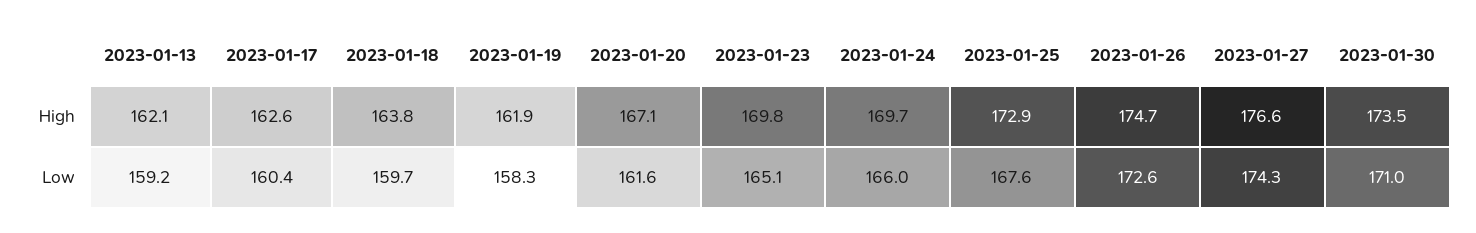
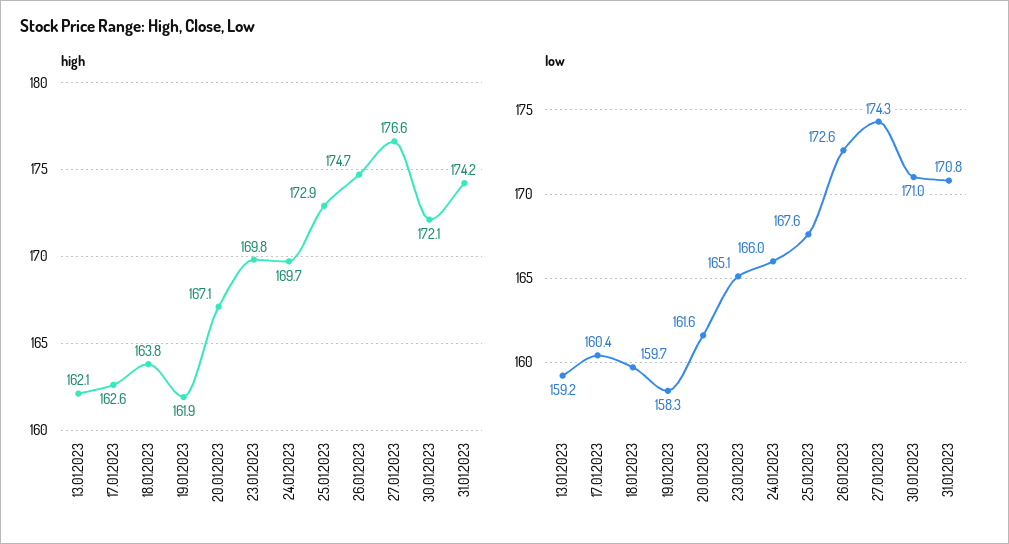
High, 2023-01-30: 173.5 -> 172.1
High, 31.01.2023: none -> 174.2
Low, 31.01.2023: none -> 170.8

